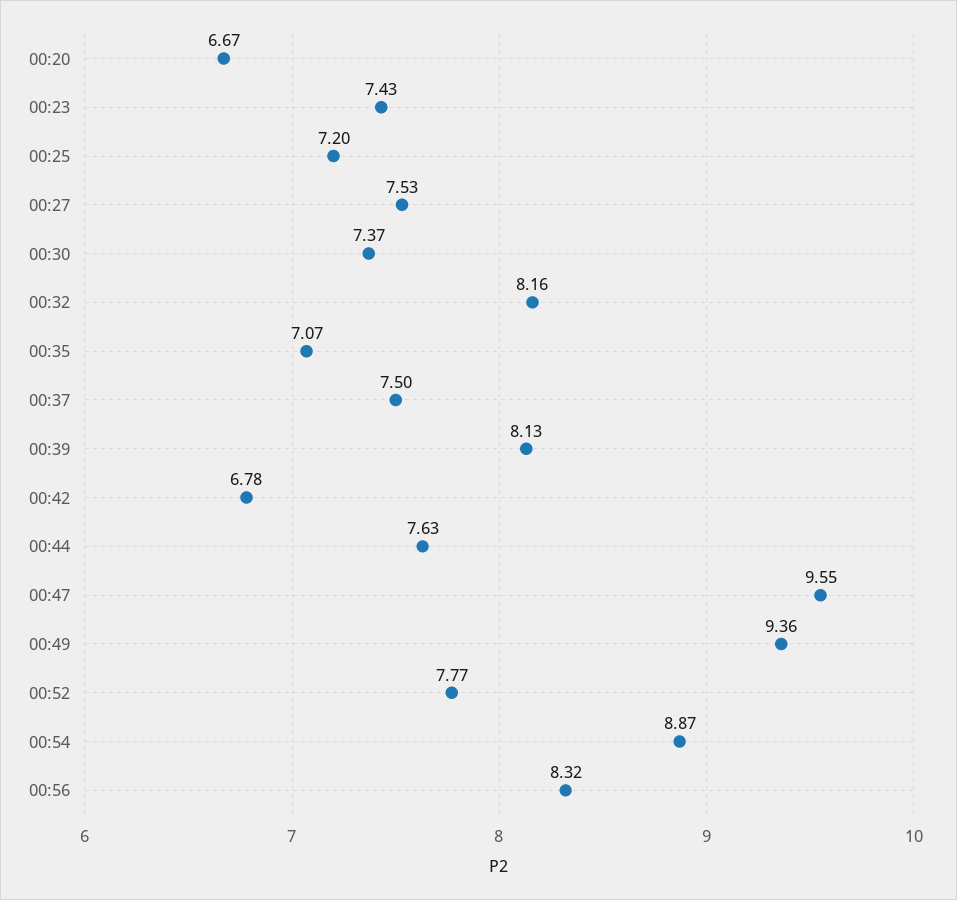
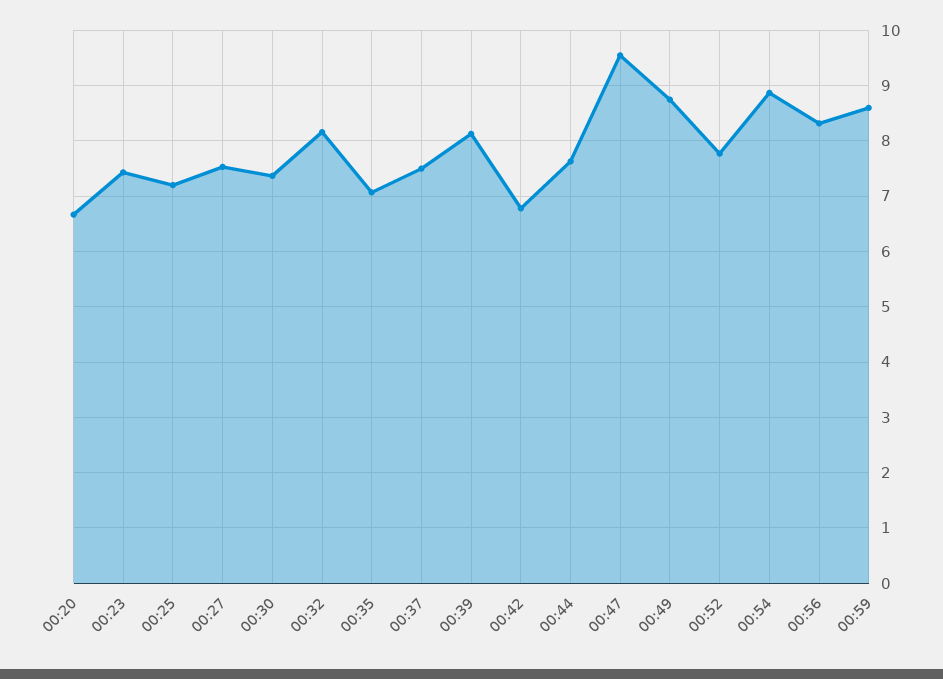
00:49: 9.36 -> 8.8
00:59: none -> 8.6

